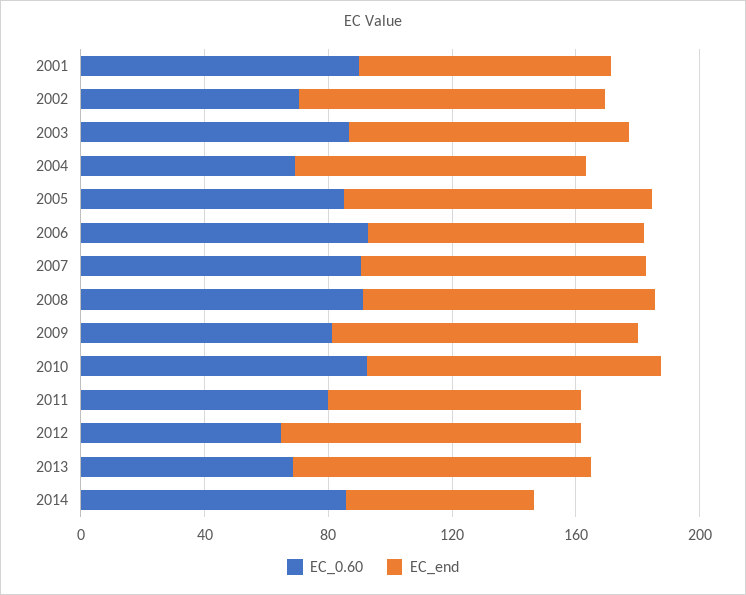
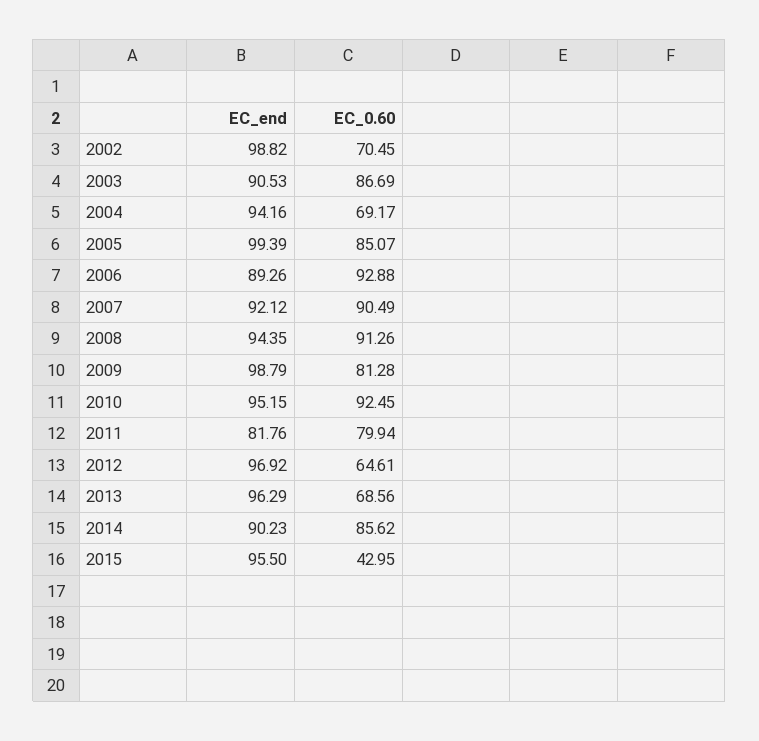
EC_0.60, 2001: 90 -> none
EC_end, 2001: 80 -> none
EC_end, 2014: 60 -> 90.23
EC_end, 2015: none -> 95.5
EC_0.60, 2015: none -> 42.95

